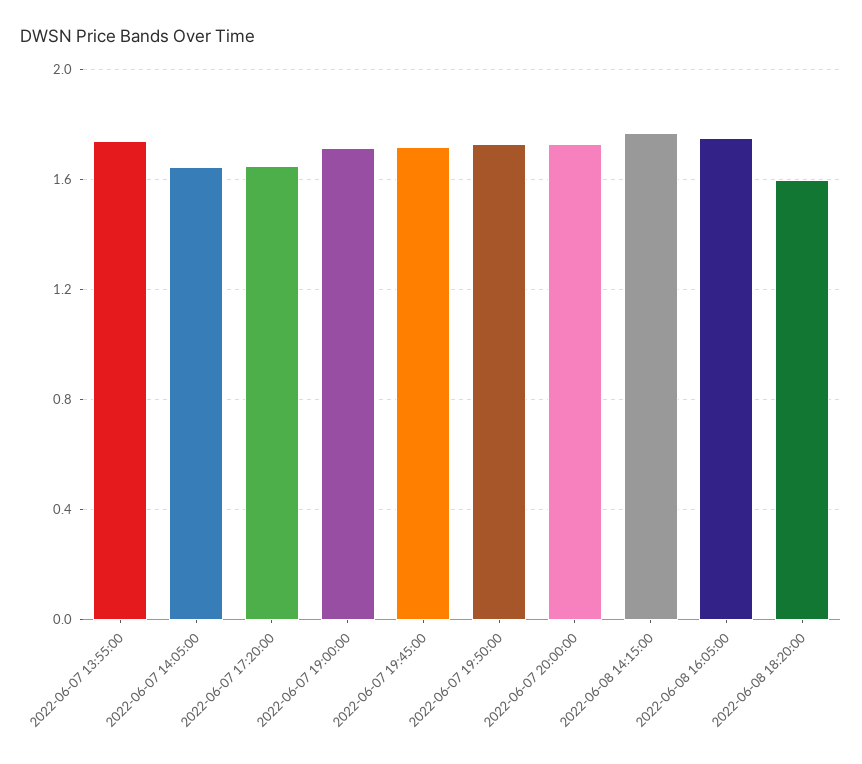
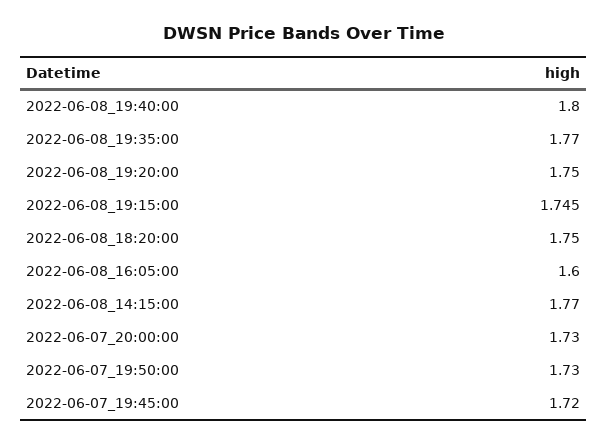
2022-06-07 13:55:00: 1.75 -> none
2022-06-07 14:05:00: 1.65 -> none
2022-06-07 17:20:00: 1.65 -> none
2022-06-07 19:00:00: 1.7 -> none
2022-06-08 16:05:00: 1.75 -> 1.6
2022-06-08 18:20:00: 1.6 -> 1.75
2022-06-08_19:40:00: none -> 1.8
2022-06-08_19:35:00: none -> 1.77
2022-06-08_19:20:00: none -> 1.75
2022-06-08_19:15:00: none -> 1.745

